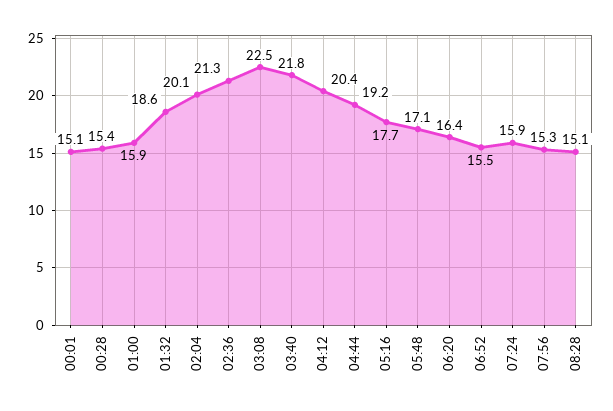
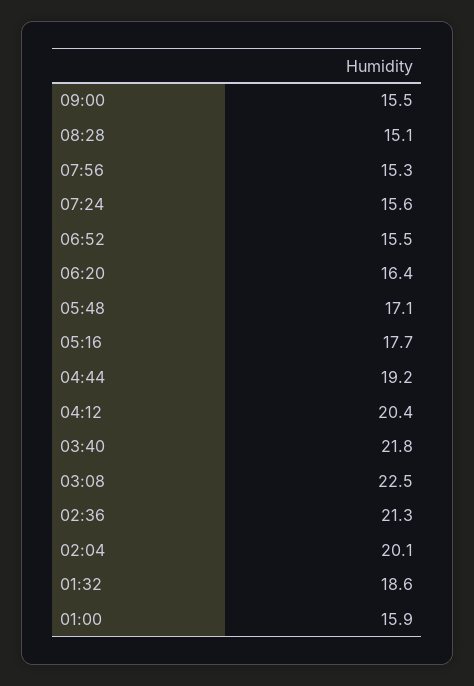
00:01: 15.1 -> none
00:28: 15.4 -> none
07:24: 15.9 -> 15.6
09:00: none -> 15.5

